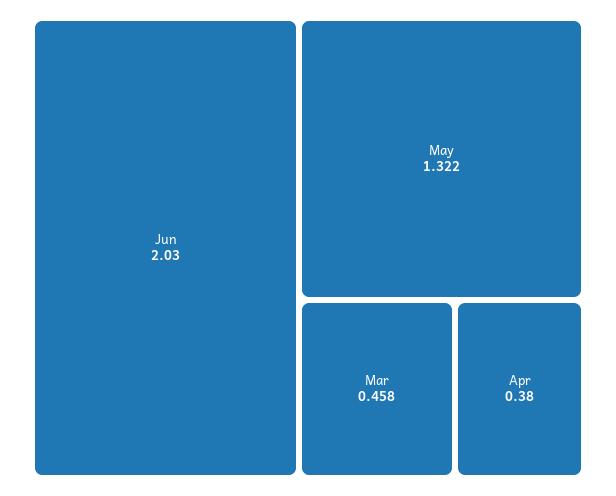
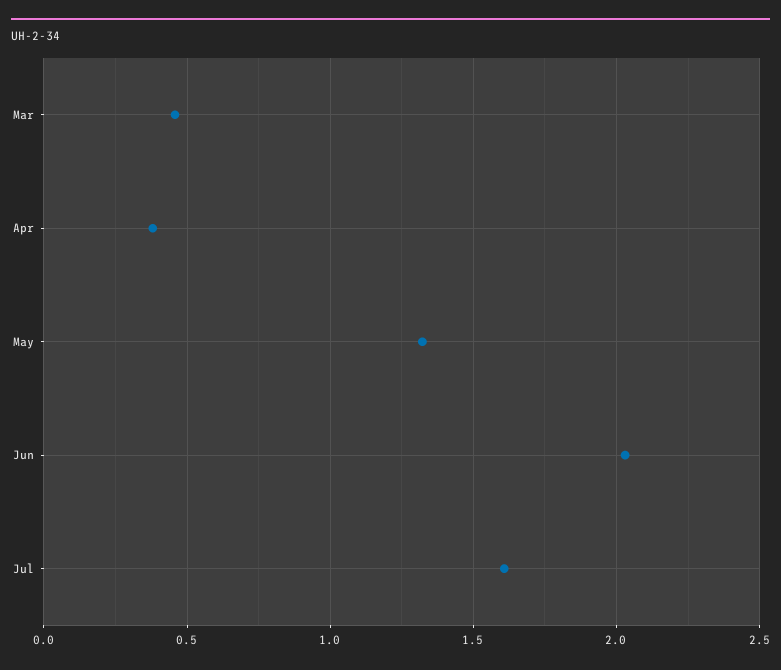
Jul: none -> 1.6

